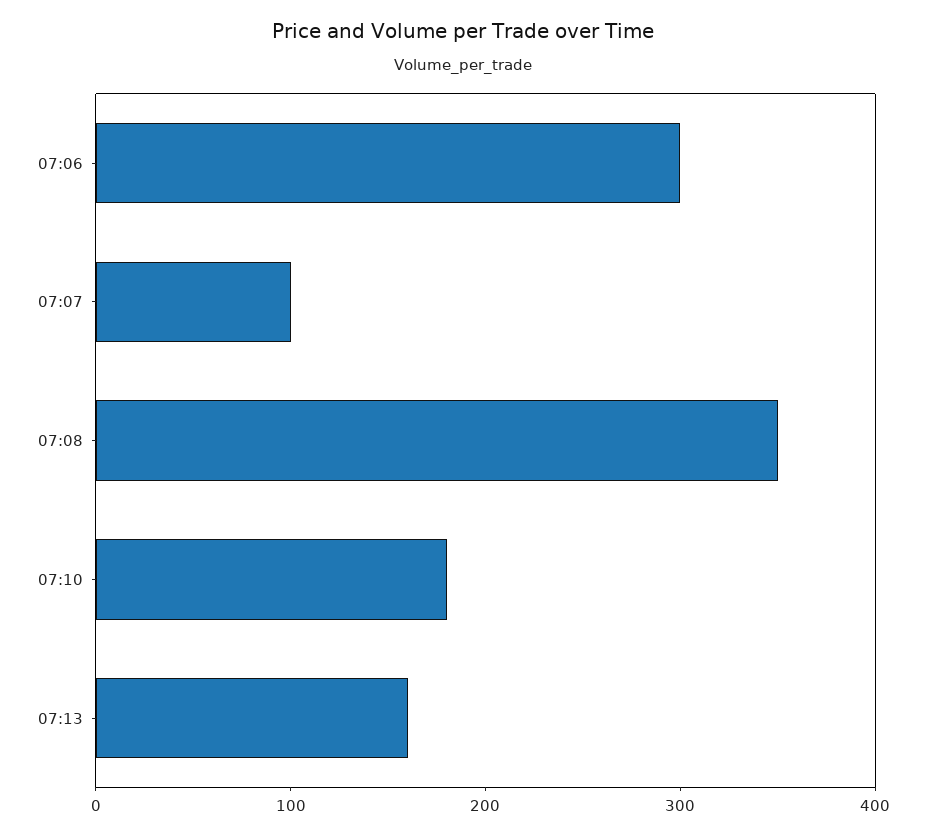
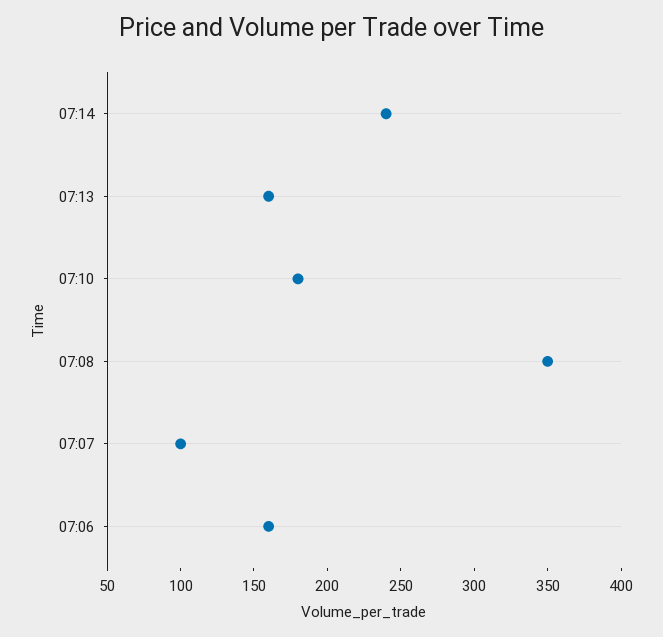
07:06: 300 -> 160
07:14: none -> 240

